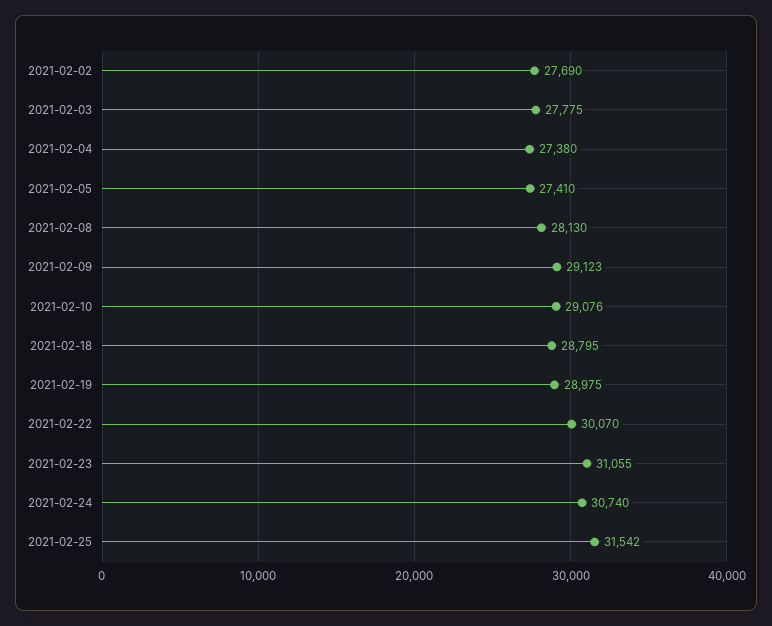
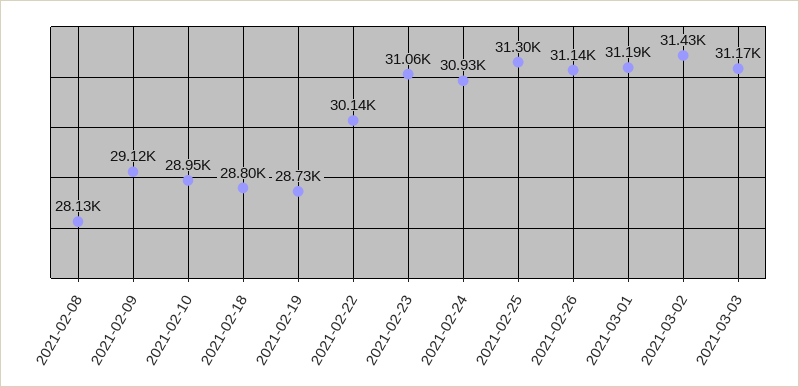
2021-02-02: 27690 -> none
2021-02-03: 27775 -> none
2021-02-04: 27380 -> none
2021-02-05: 27410 -> none
2021-02-10: 29076 -> 28950
2021-02-19: 28975 -> 28730
2021-02-22: 30070 -> 30140
2021-02-24: 30740 -> 30930
2021-02-25: 31542 -> 31300
2021-02-26: none -> 31140
2021-03-01: none -> 31190
2021-03-02: none -> 31430
2021-03-03: none -> 31170

